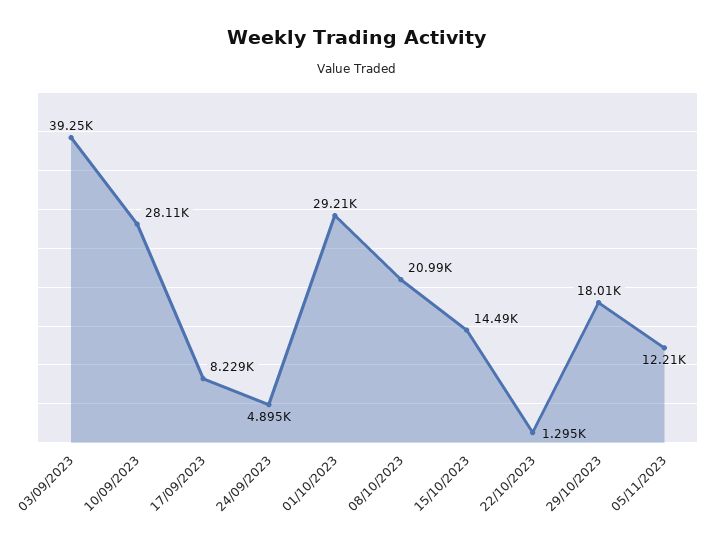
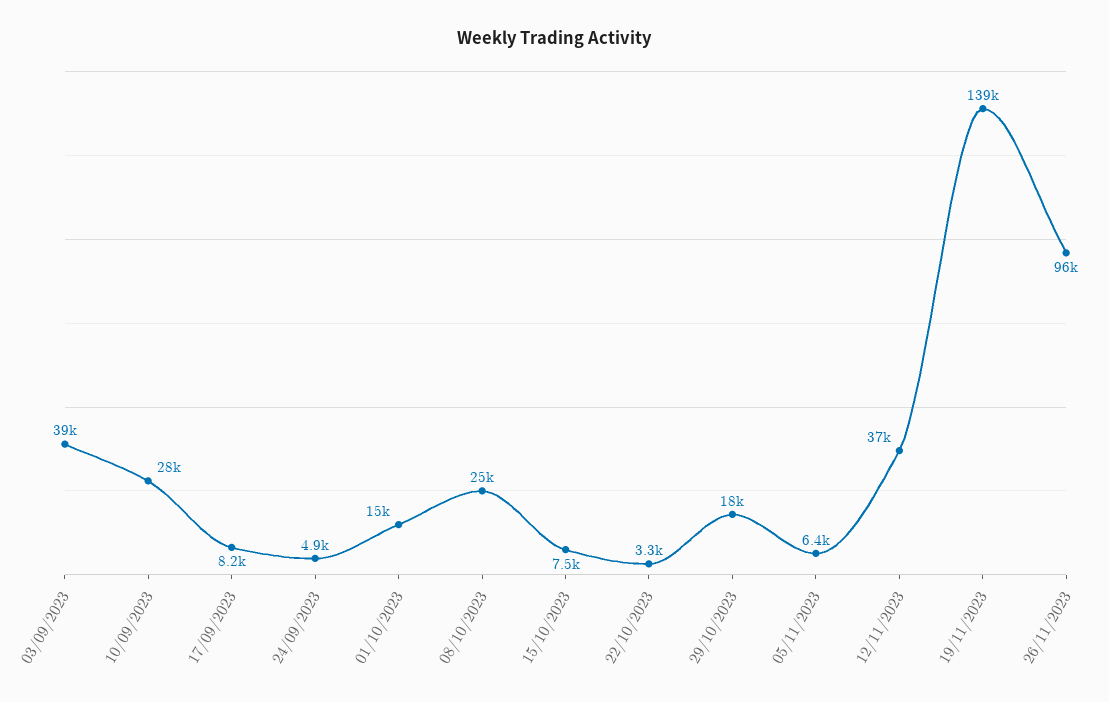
01/10/2023: 29210 -> 15000
08/10/2023: 20990 -> 25000
15/10/2023: 14490 -> 7500
22/10/2023: 1295 -> 3300
05/11/2023: 12210 -> 6400
12/11/2023: none -> 37000
19/11/2023: none -> 139000
26/11/2023: none -> 96000

